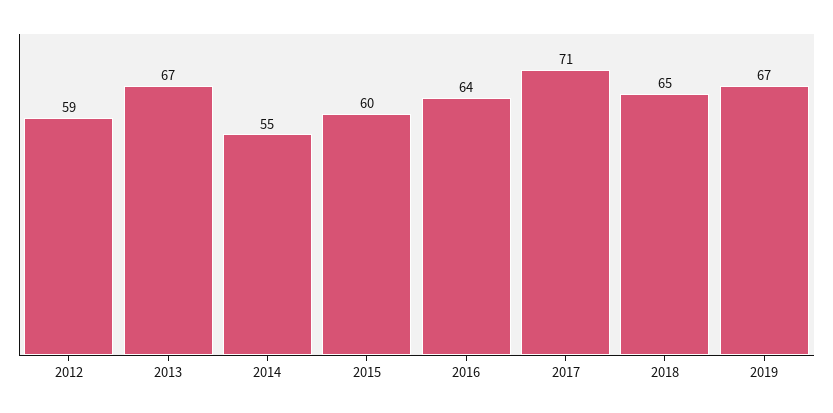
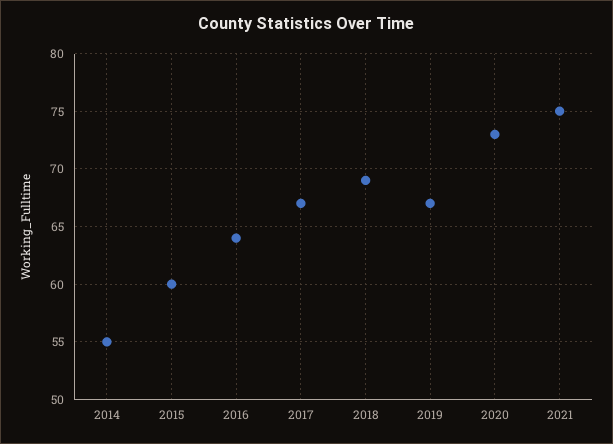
2012: 59 -> none
2013: 67 -> none
2017: 71 -> 67
2018: 65 -> 69
2020: none -> 73
2021: none -> 75

